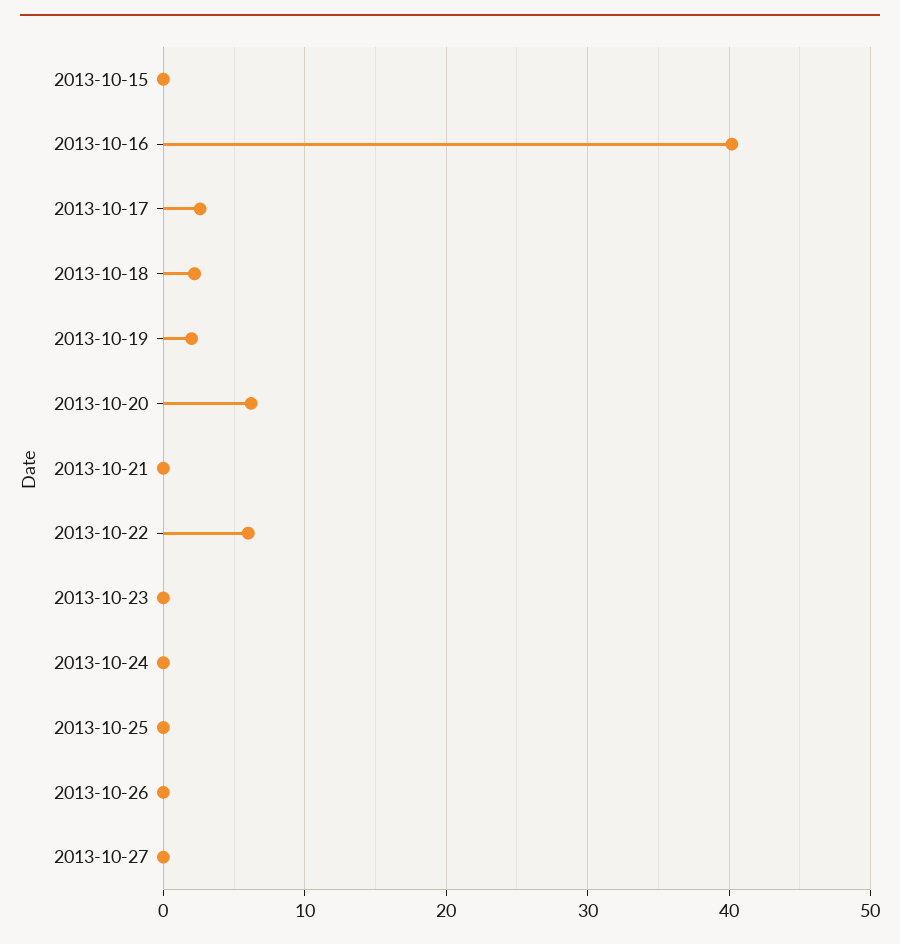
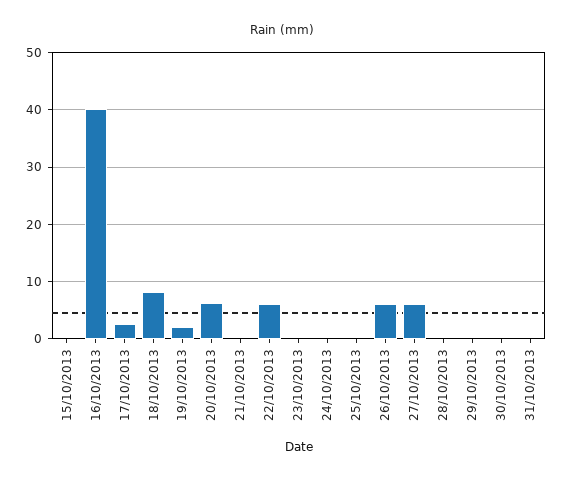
2013-10-18: 2 -> 8
2013-10-26: 0 -> 6
2013-10-27: 0 -> 6
28/10/2013: none -> 0
29/10/2013: none -> 0
30/10/2013: none -> 0
31/10/2013: none -> 0

